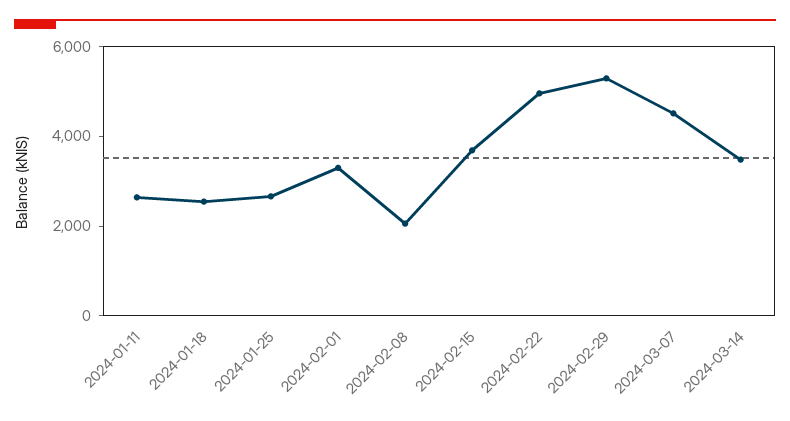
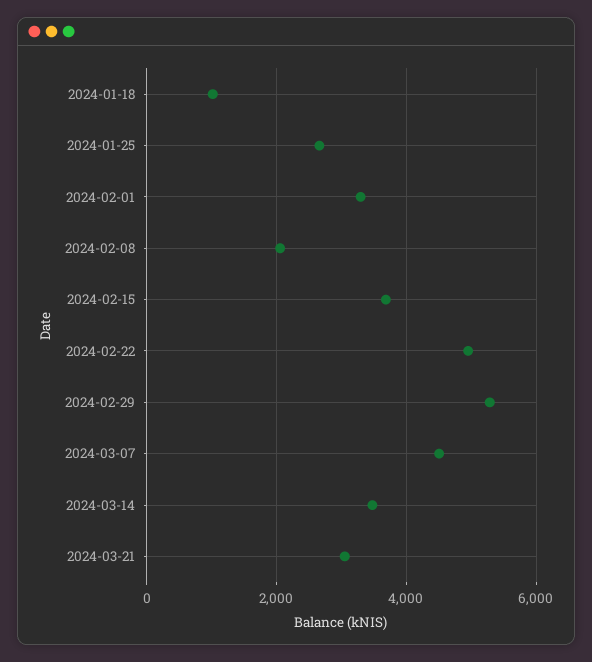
2024-01-11: 2500 -> none
2024-01-18: 2500 -> 1000
2024-03-21: none -> 3000

